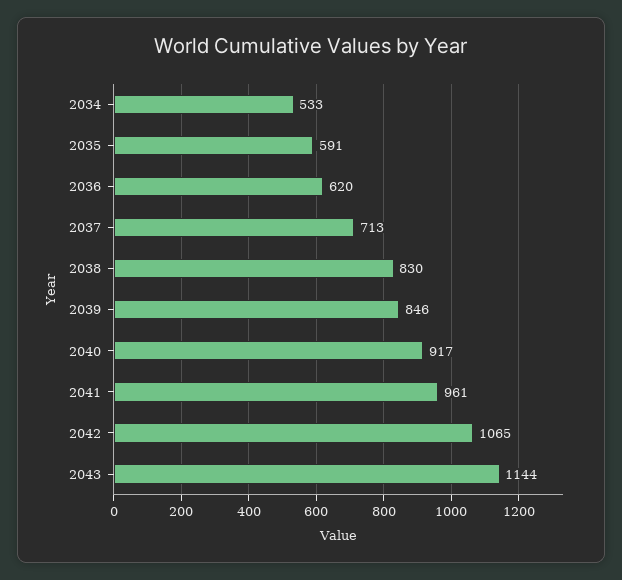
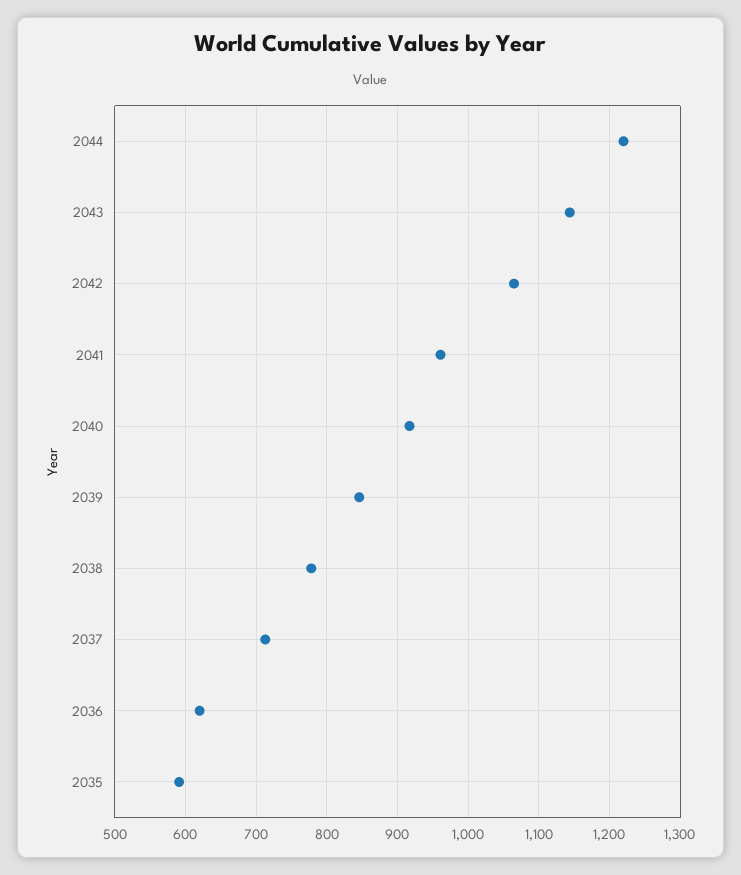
2034: 533 -> none
2038: 830 -> 780
2044: none -> 1220

